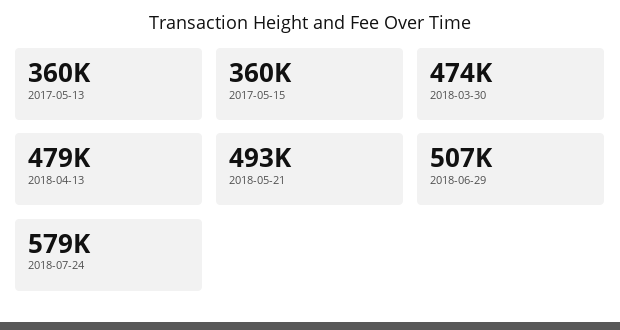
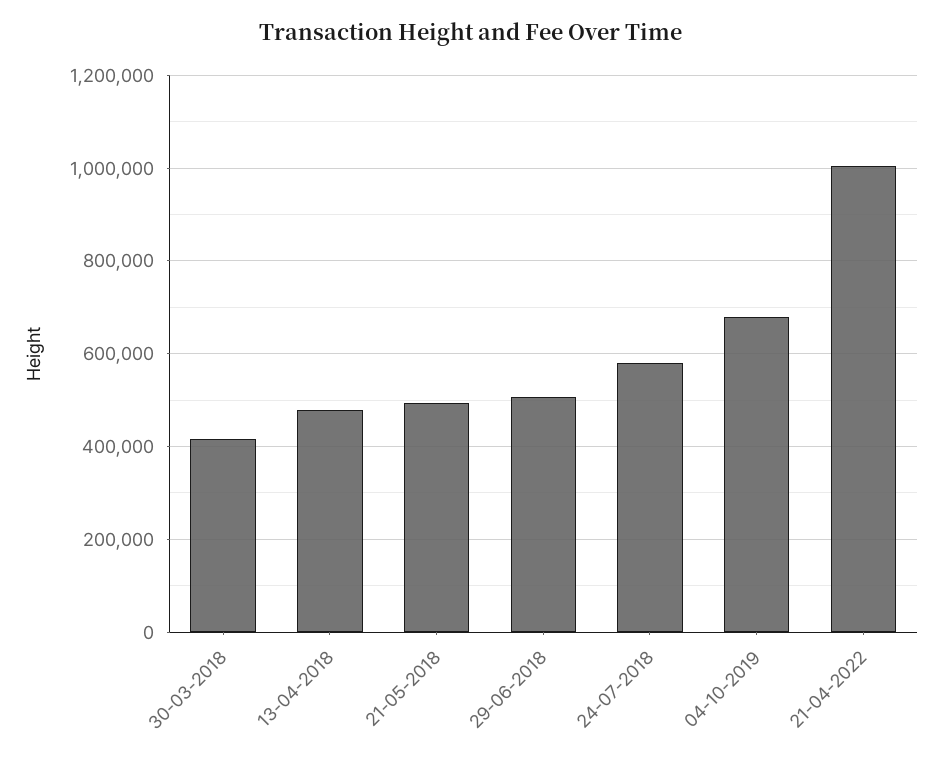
2017-05-13: 360000 -> none
2017-05-15: 360000 -> none
2018-03-30: 474000 -> 420000
04-10-2019: none -> 680000
21-04-2022: none -> 1000000

